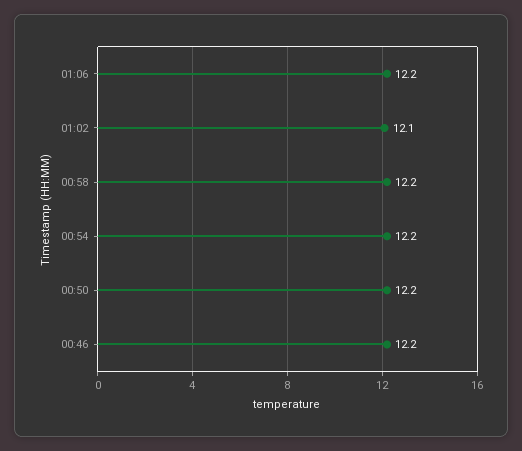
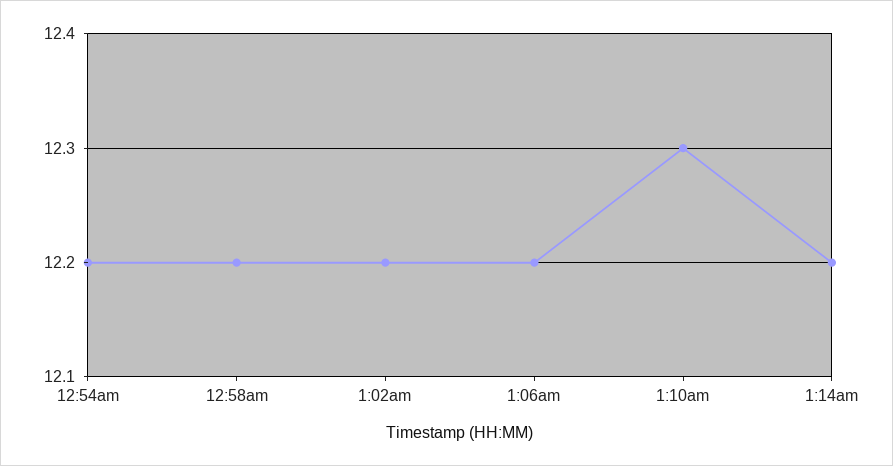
01:02: 12.1 -> 12.2
00:50: 12.2 -> none
00:46: 12.2 -> none
1:10am: none -> 12.3
1:14am: none -> 12.2

